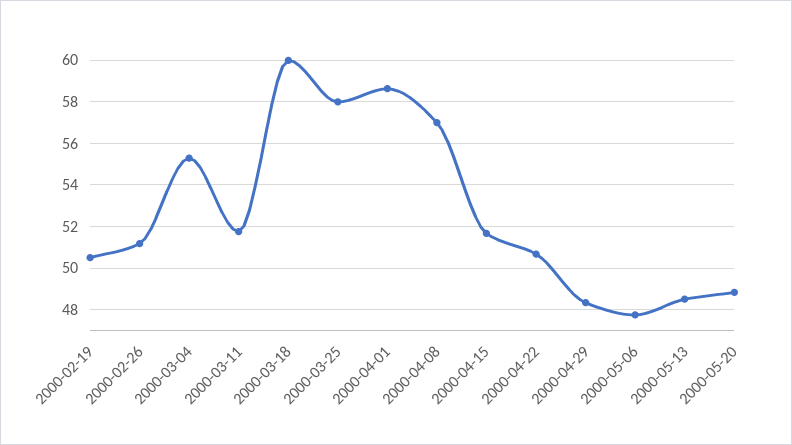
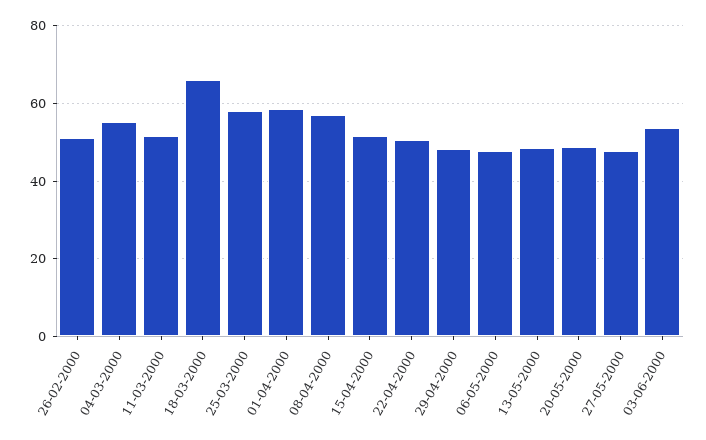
2000-02-19: 50.5 -> none
2000-03-18: 60 -> 66
27-05-2000: none -> 48
03-06-2000: none -> 54

